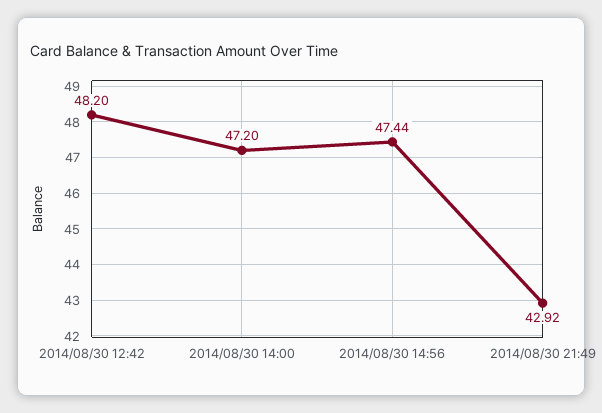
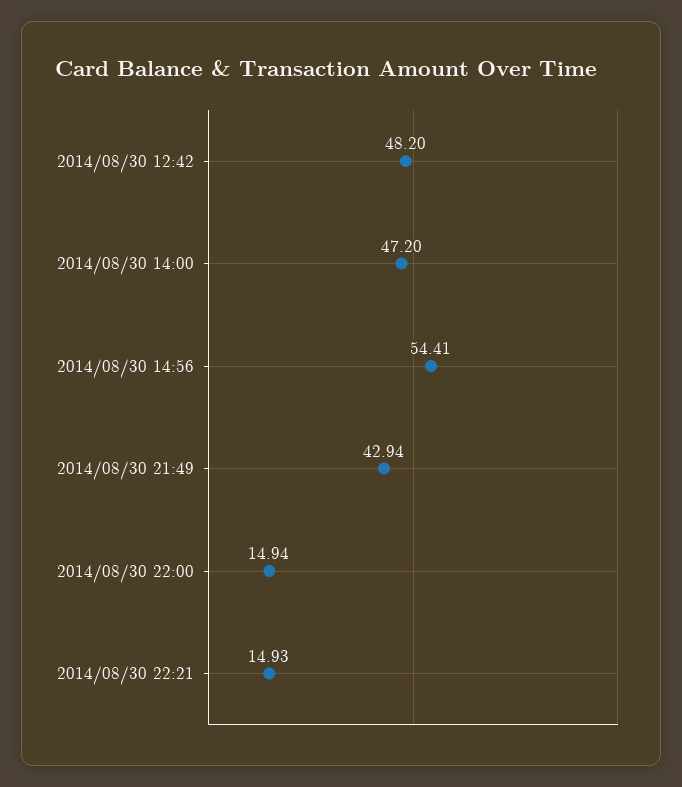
2014/08/30 14:56: 47.44 -> 54.41
2014/08/30 21:49: 42.92 -> 42.94
2014/08/30 22:00: none -> 14.94
2014/08/30 22:21: none -> 14.93

